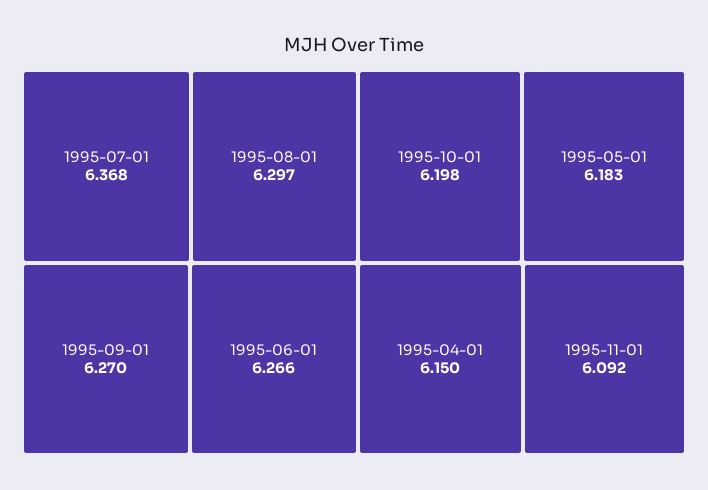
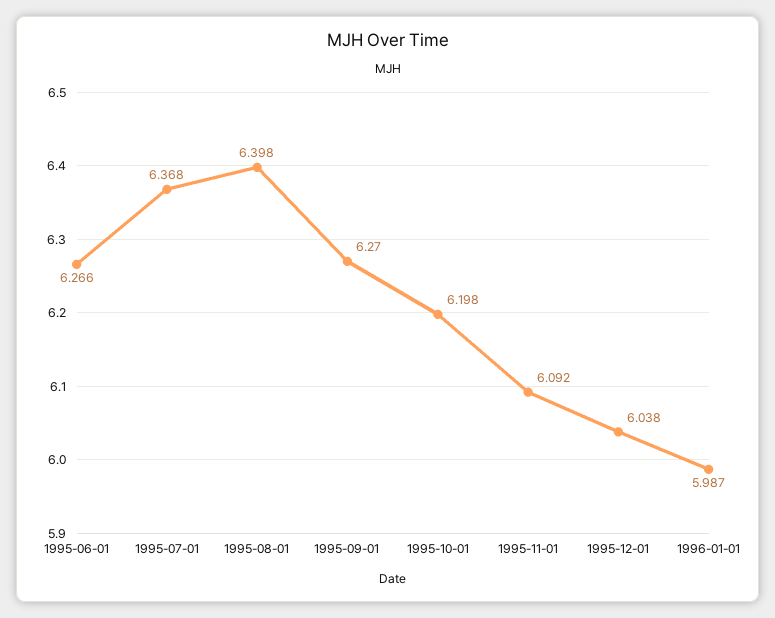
1995-08-01: 6.297 -> 6.398
1995-05-01: 6.183 -> none
1995-04-01: 6.15 -> none
1995-12-01: none -> 6.038
1996-01-01: none -> 5.987

